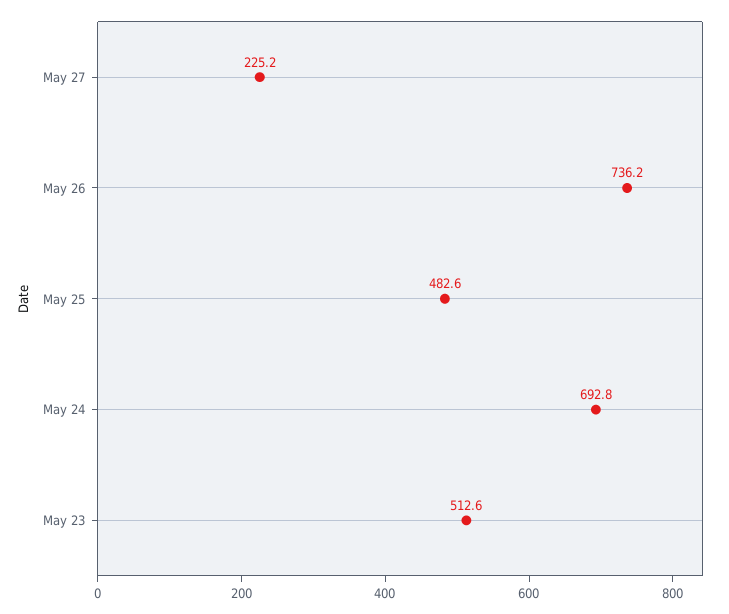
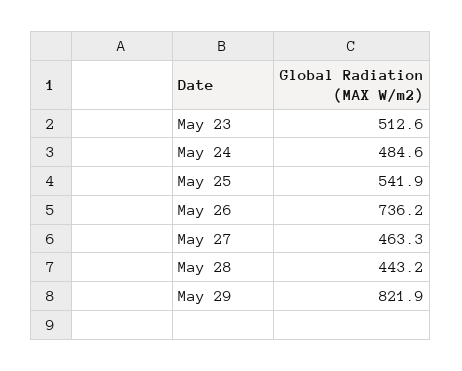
May 27: 225.2 -> 463.3
May 25: 482.6 -> 541.9
May 24: 692.8 -> 484.6
May 28: none -> 443.2
May 29: none -> 821.9

